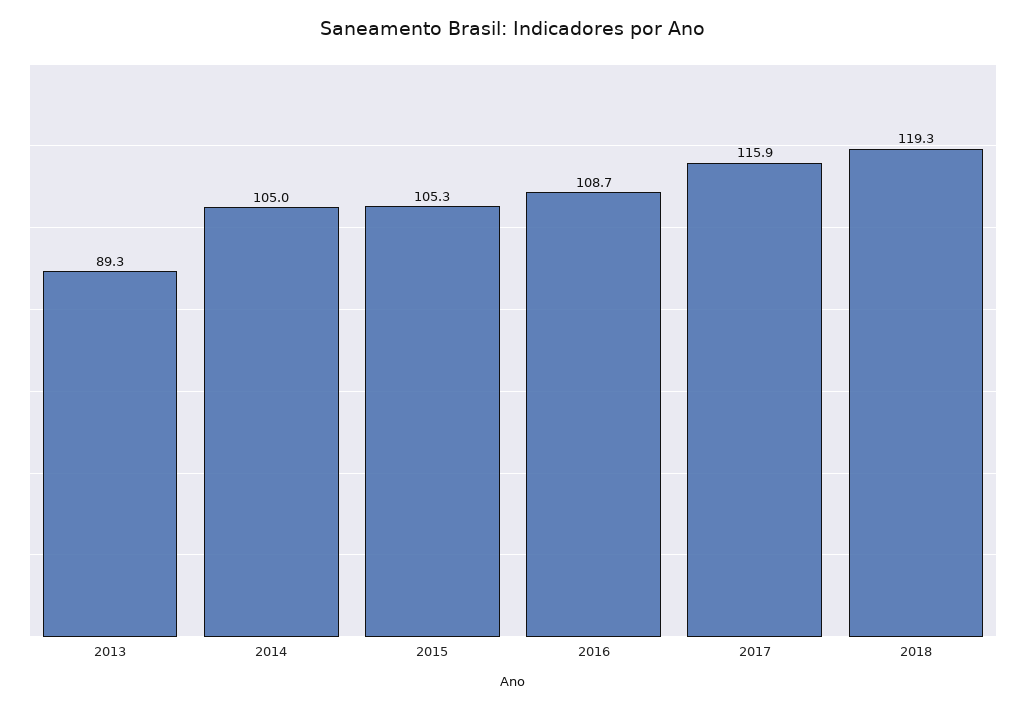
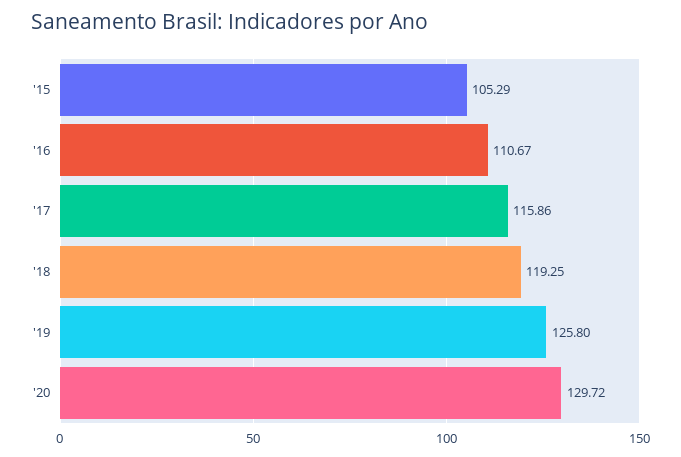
2013: 89.3 -> none
2014: 105 -> none
2016: 108.7 -> 110.67
'19: none -> 125.8
'20: none -> 129.72

